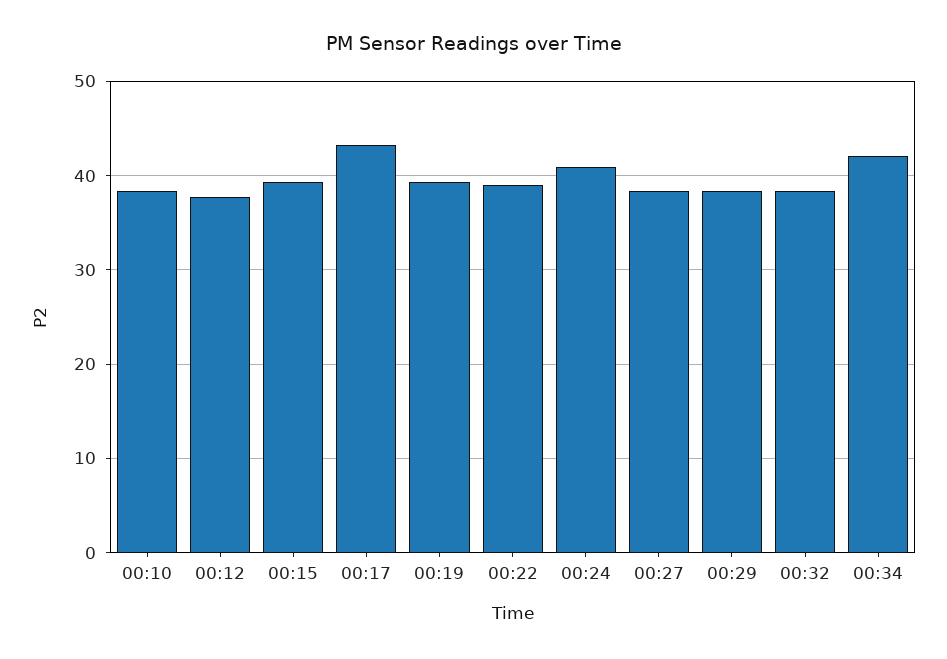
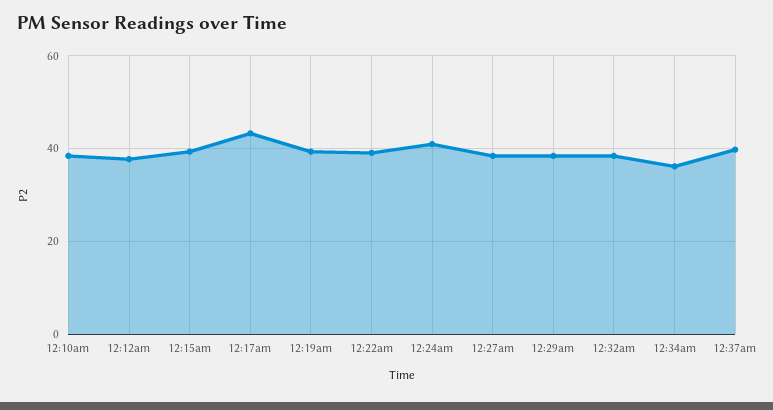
00:34: 42 -> 36
12:37am: none -> 40

